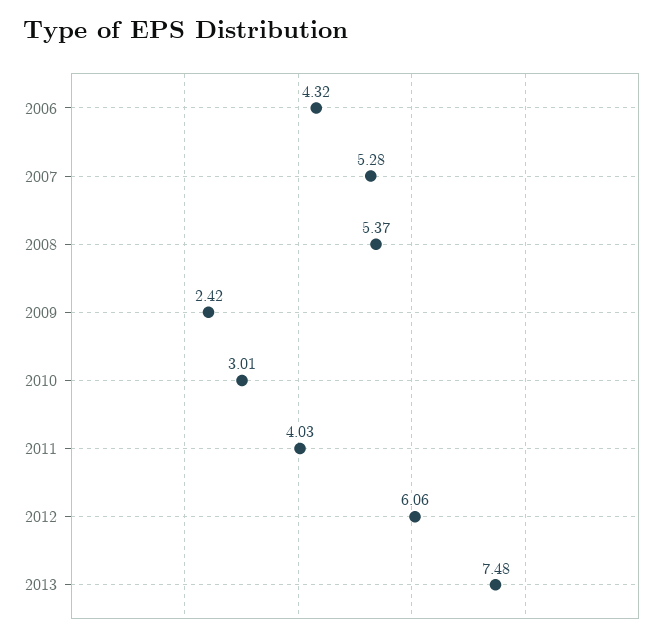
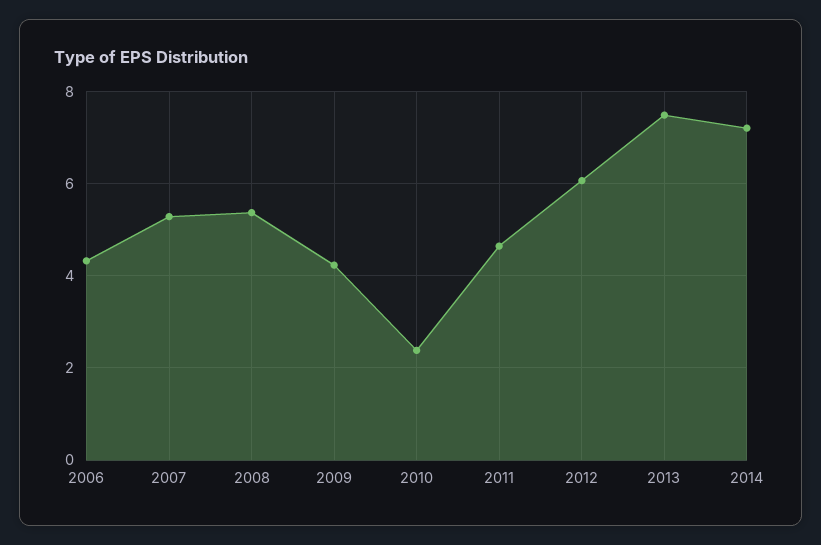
2009: 2.42 -> 4.2
2010: 3.01 -> 2.4
2011: 4.03 -> 4.6
2014: none -> 7.2

